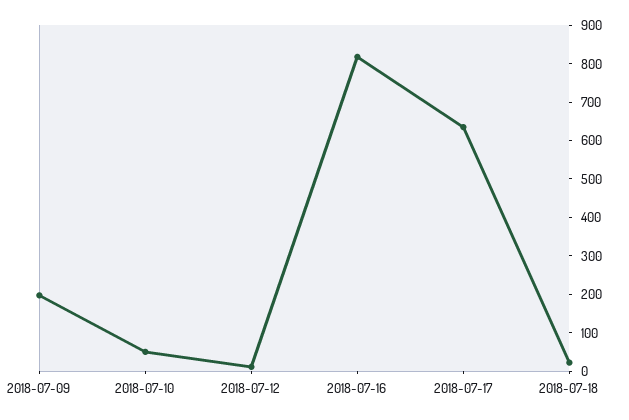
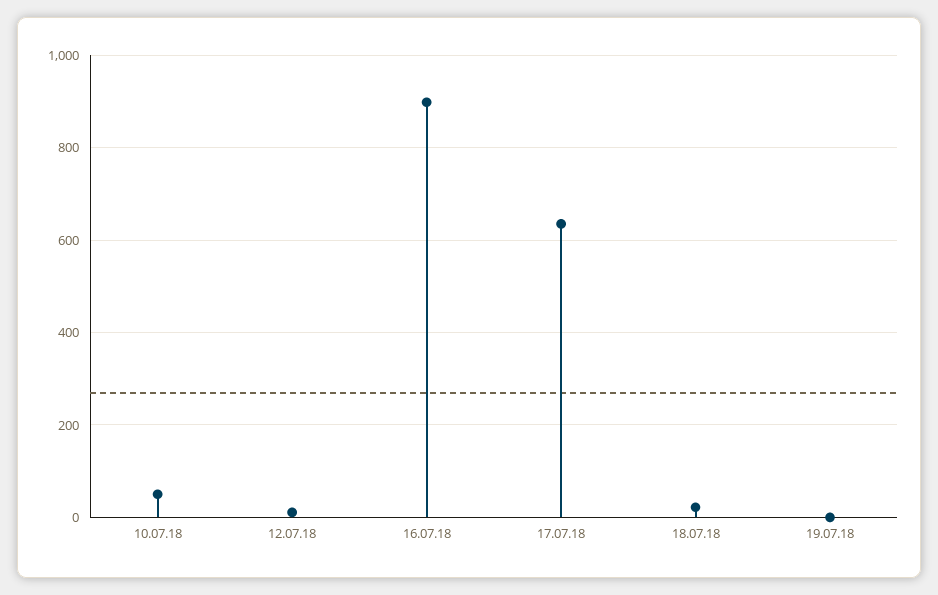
2018-07-09: 200 -> none
2018-07-16: 825 -> 900
19.07.18: none -> 0

